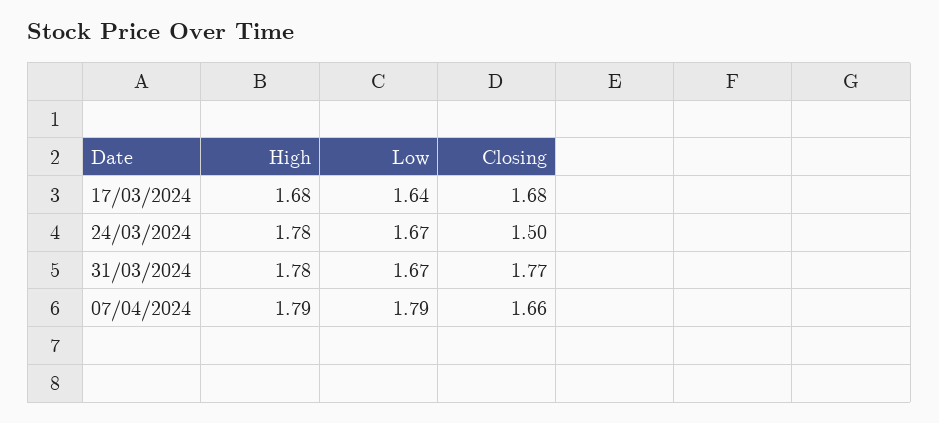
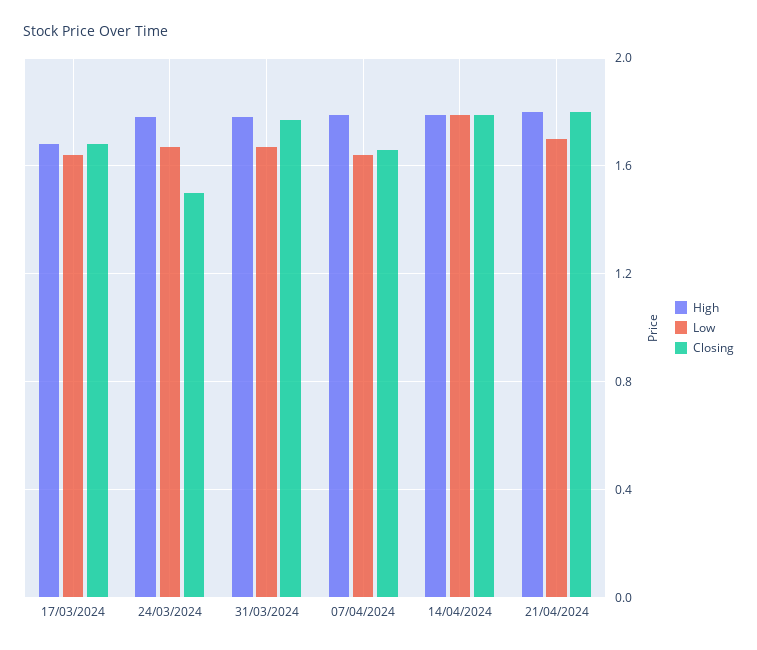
Low, 07/04/2024: 1.79 -> 1.65
High, 14/04/2024: none -> 1.8
Low, 14/04/2024: none -> 1.8
Closing, 14/04/2024: none -> 1.8
High, 21/04/2024: none -> 1.8
Low, 21/04/2024: none -> 1.7
Closing, 21/04/2024: none -> 1.8

